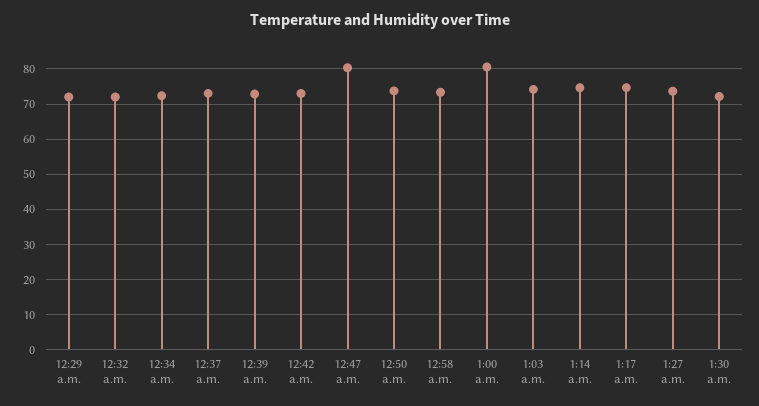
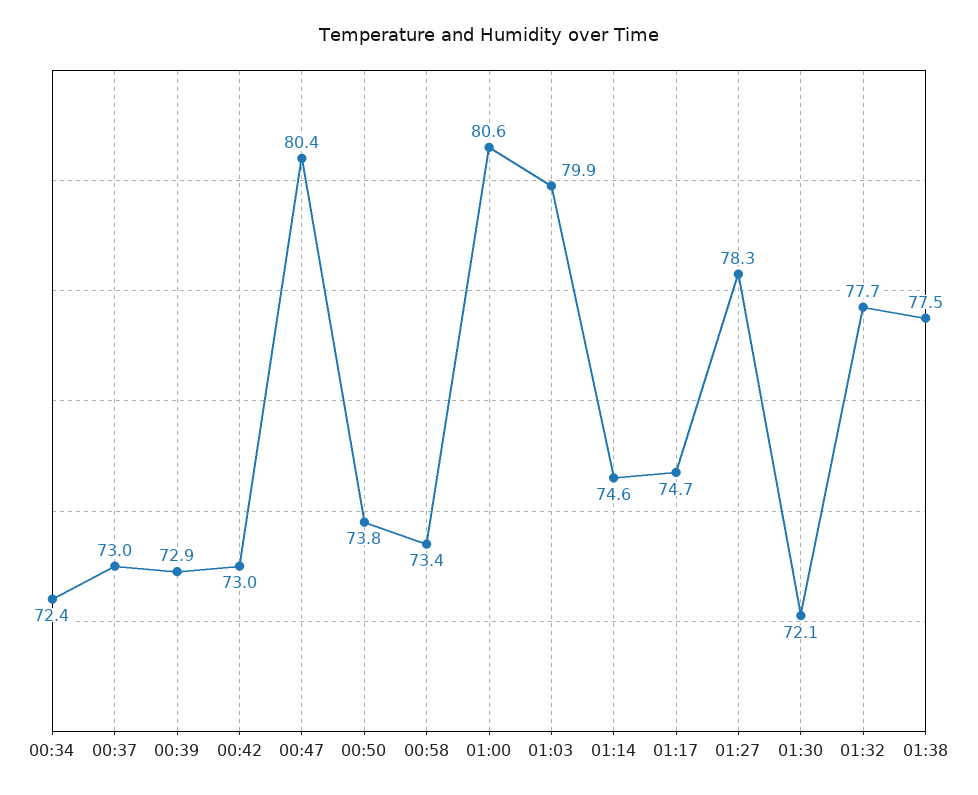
12:29 a.m.: 72 -> none
12:32 a.m.: 72 -> none
1:03 a.m.: 74 -> 79.9
1:27 a.m.: 74 -> 78.3
01:32: none -> 77.7
01:38: none -> 77.5

